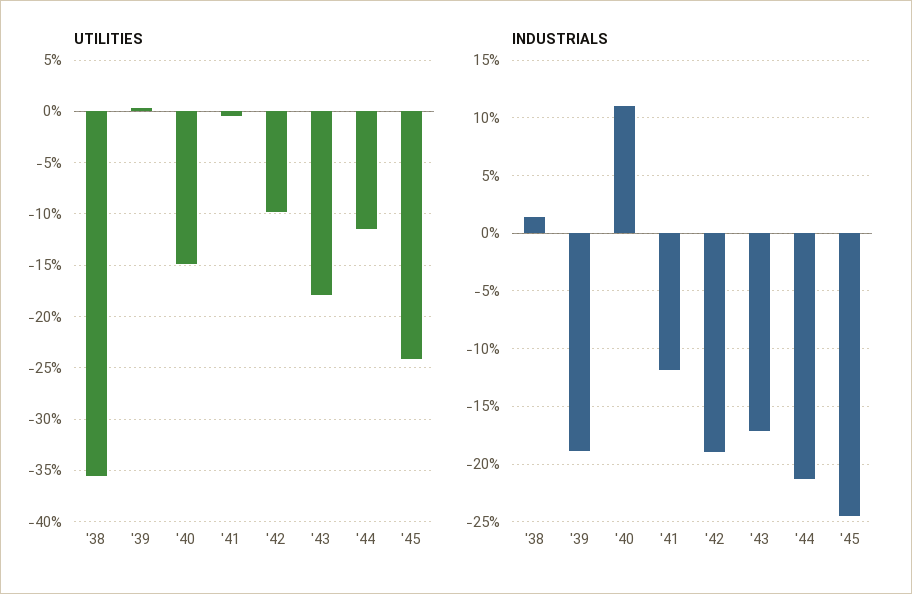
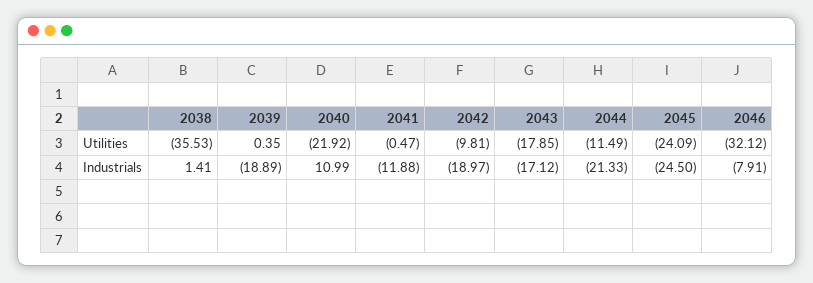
UTILITIES, '40: -15 -> -21.92
UTILITIES, 2046: none -> -32.12
INDUSTRIALS, 2046: none -> -7.91

